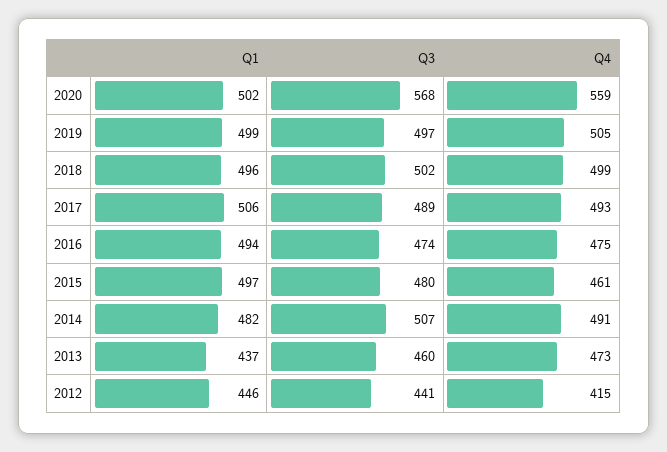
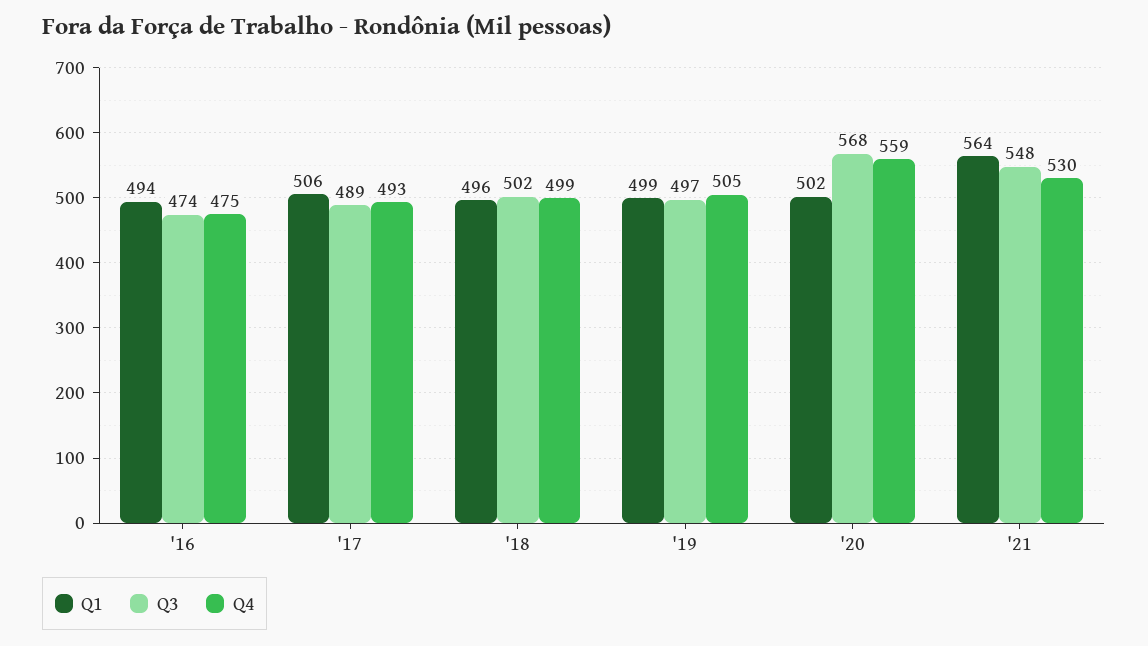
Q1, 2015: 497 -> none
Q3, 2015: 480 -> none
Q4, 2015: 461 -> none
Q1, 2014: 482 -> none
Q3, 2014: 507 -> none
Q4, 2014: 491 -> none
Q1, 2013: 437 -> none
Q3, 2013: 460 -> none
Q4, 2013: 473 -> none
Q1, 2012: 446 -> none
Q3, 2012: 441 -> none
Q4, 2012: 415 -> none
Q1, '21: none -> 564
Q3, '21: none -> 548
Q4, '21: none -> 530

